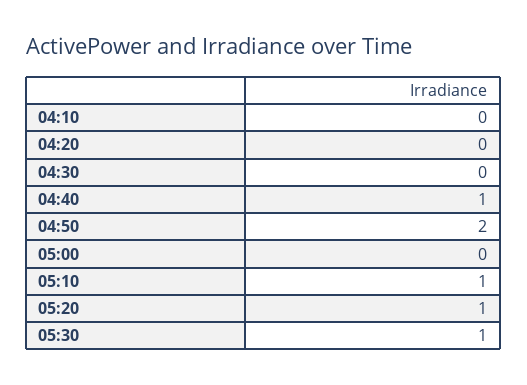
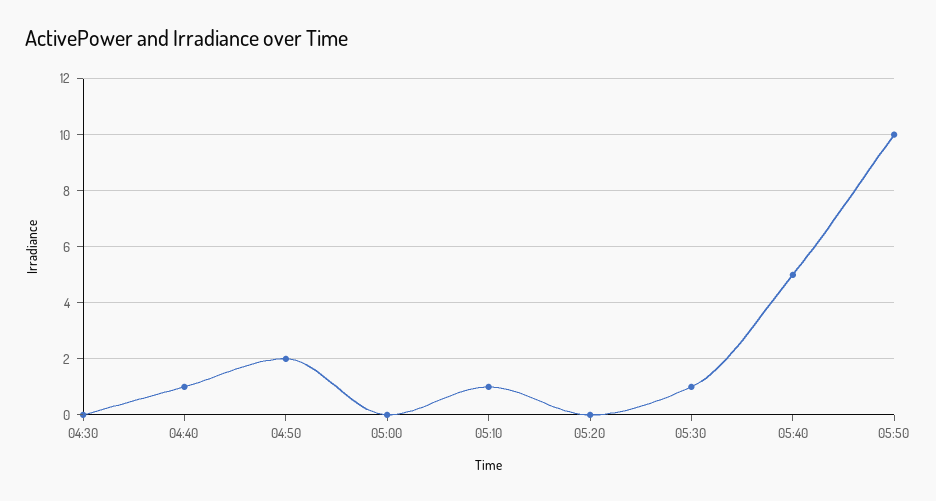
04:10: 0 -> none
04:20: 0 -> none
05:20: 1 -> 0
05:40: none -> 5
05:50: none -> 10

